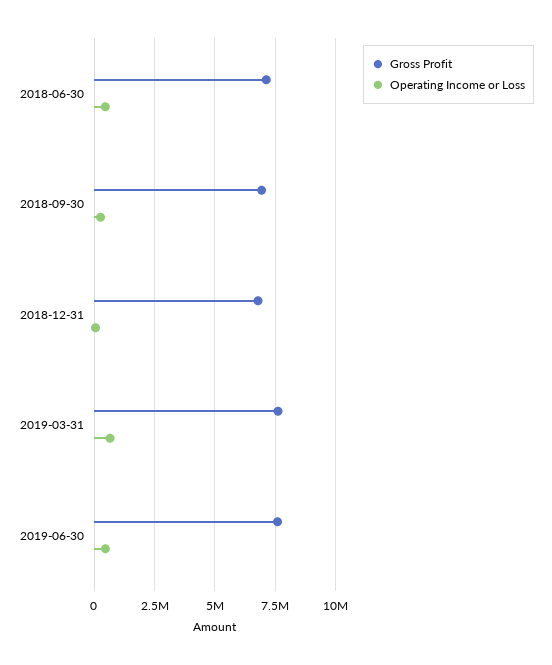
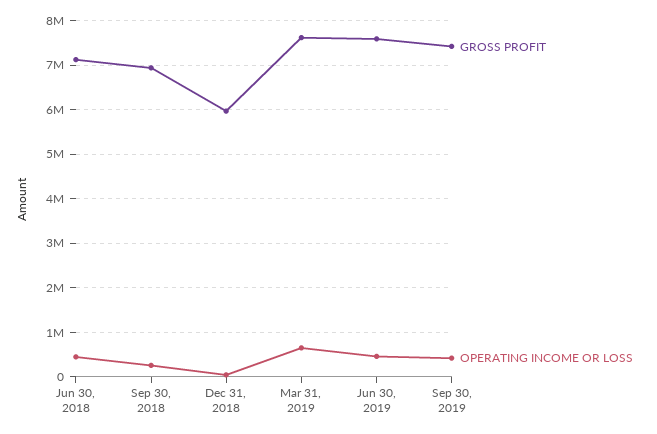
Gross Profit, 2018-12-31: 6750000 -> 6000000
Gross Profit, Sep 30, 2019: none -> 7400000
Operating Income or Loss, Sep 30, 2019: none -> 400000

